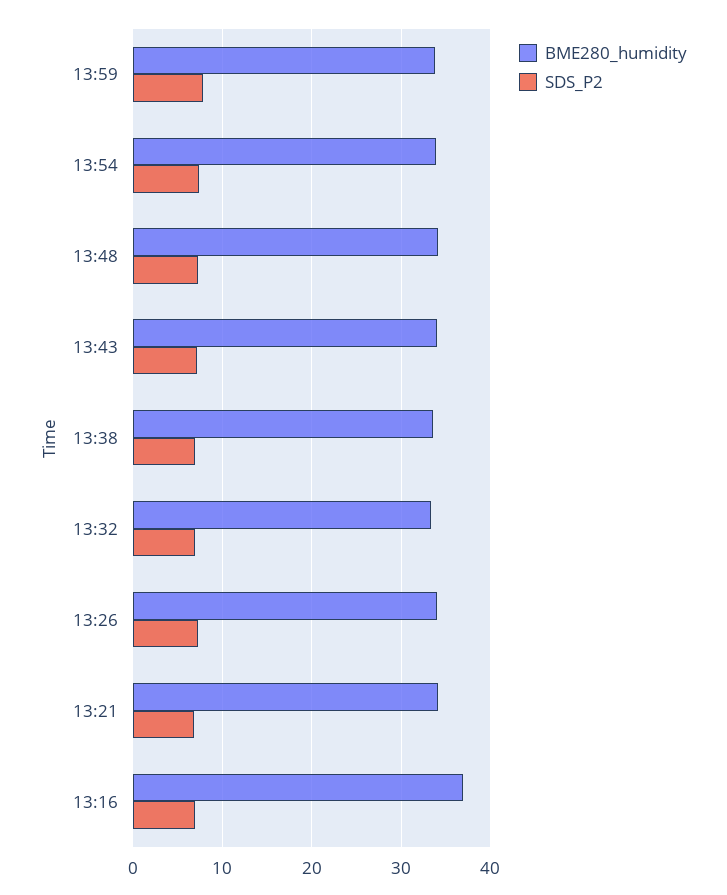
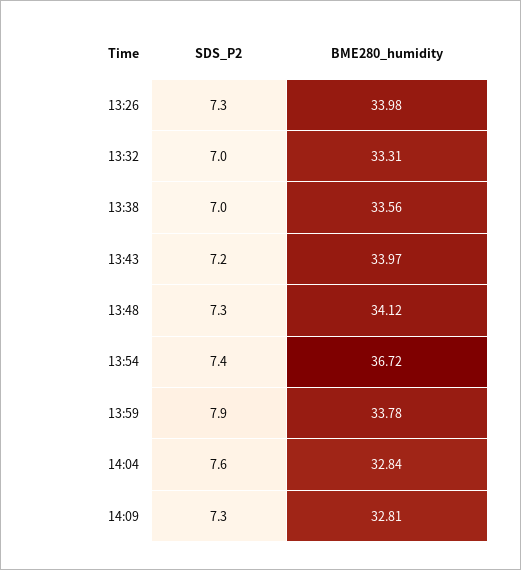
BME280_humidity, 13:54: 34 -> 36.72
BME280_humidity, 13:21: 34 -> none
SDS_P2, 13:21: 7 -> none
BME280_humidity, 13:16: 37 -> none
SDS_P2, 13:16: 7 -> none
SDS_P2, 14:04: none -> 7.6
BME280_humidity, 14:04: none -> 32.84
SDS_P2, 14:09: none -> 7.3
BME280_humidity, 14:09: none -> 32.81

